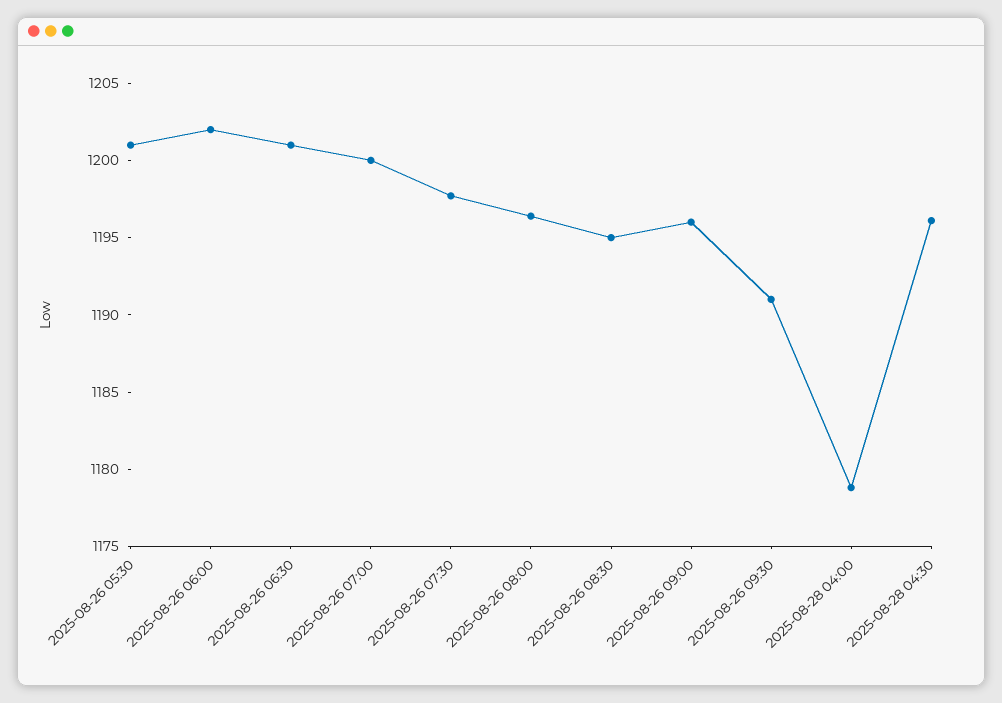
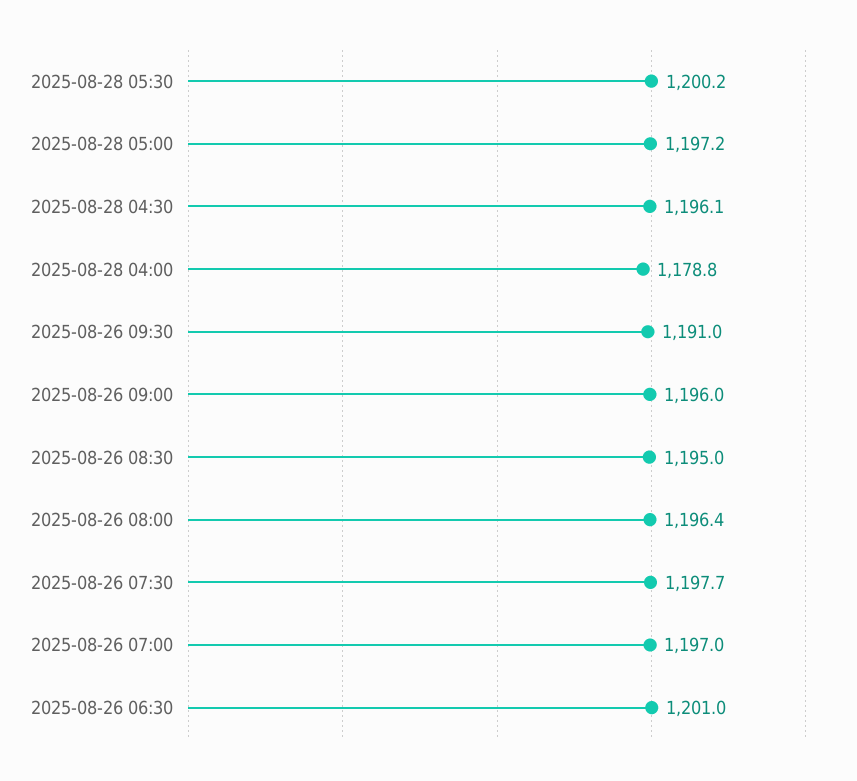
2025-08-26 05:30: 1201 -> none
2025-08-26 06:00: 1202 -> none
2025-08-26 07:00: 1200 -> 1197
2025-08-28 05:30: none -> 1200.2
2025-08-28 05:00: none -> 1197.2

